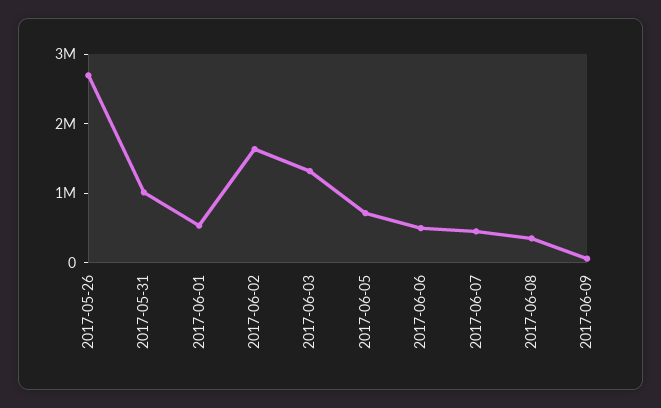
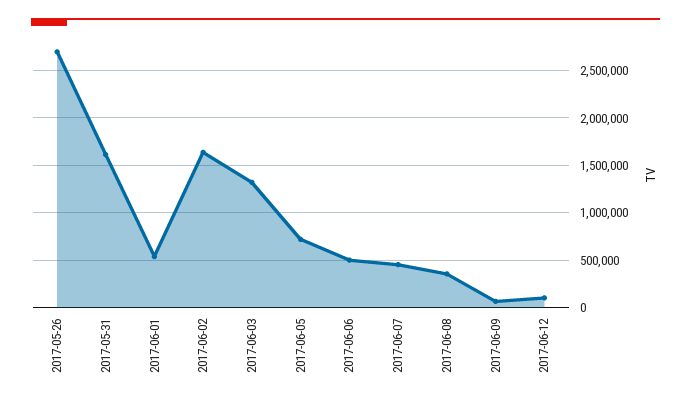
2017-05-31: 1000000 -> 1600000
2017-06-12: none -> 100000

